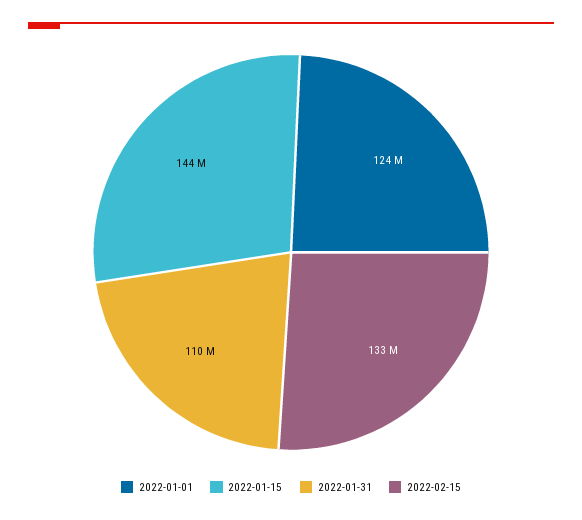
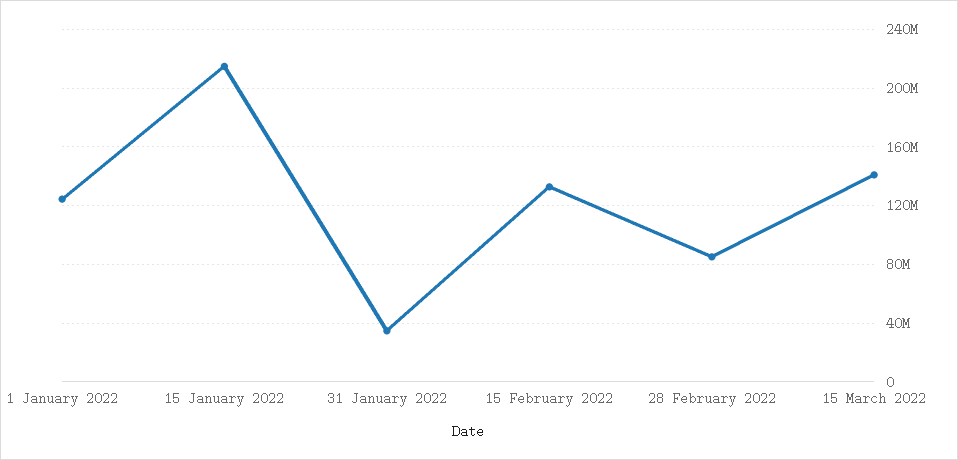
2022-01-15: 144000000 -> 215000000
2022-01-31: 110000000 -> 35000000
28 February 2022: none -> 85000000
15 March 2022: none -> 140000000

